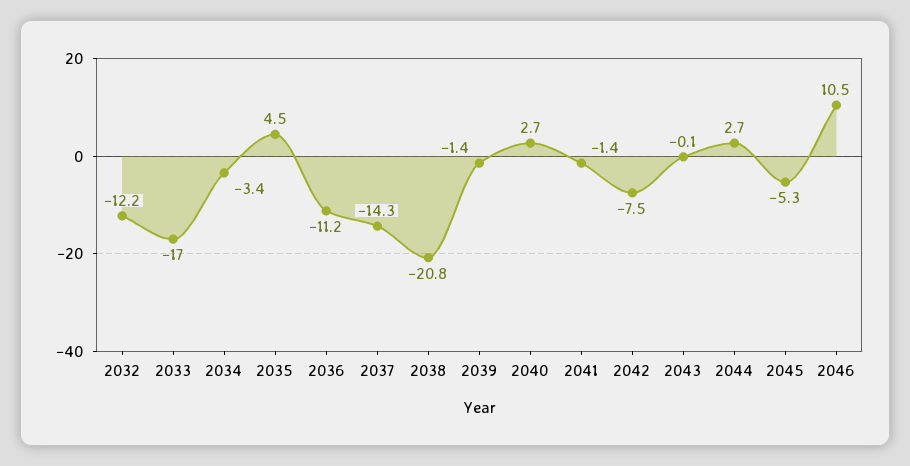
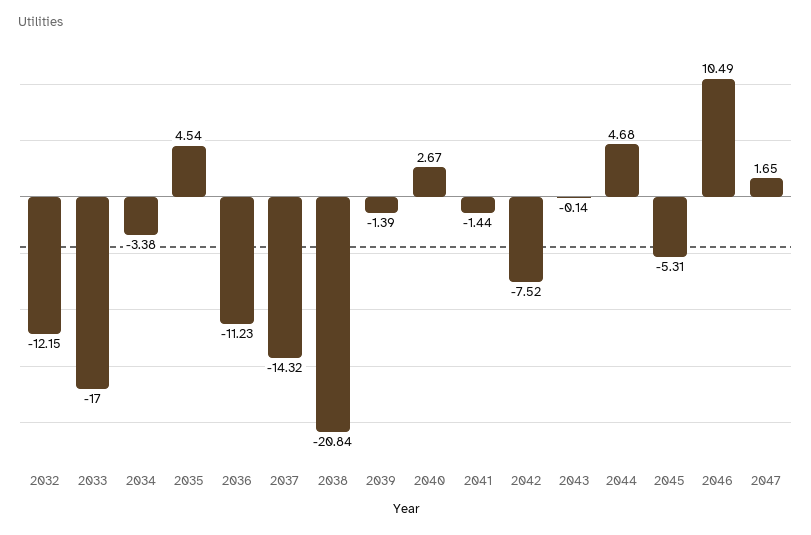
2044: 2.7 -> 4.68
2047: none -> 1.65

